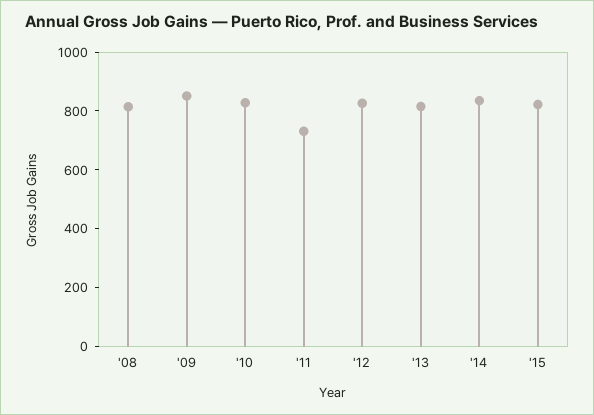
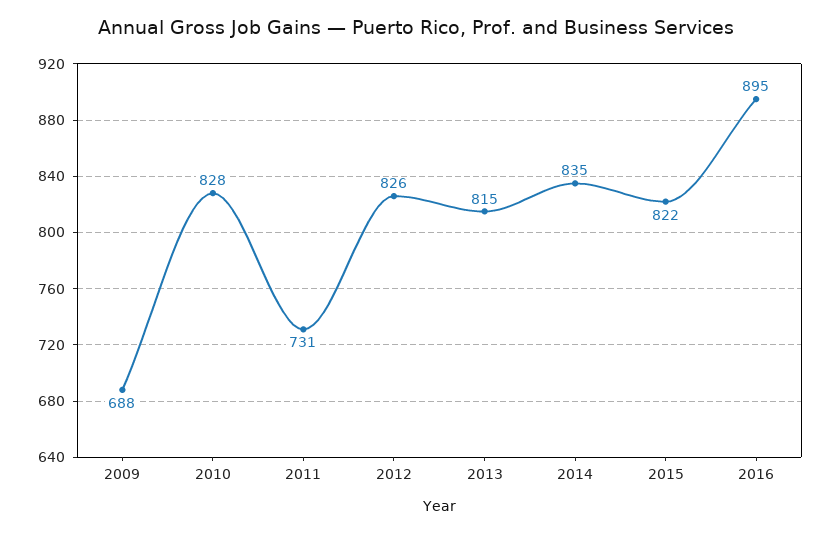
'08: 800 -> none
'09: 850 -> 688
2016: none -> 895

